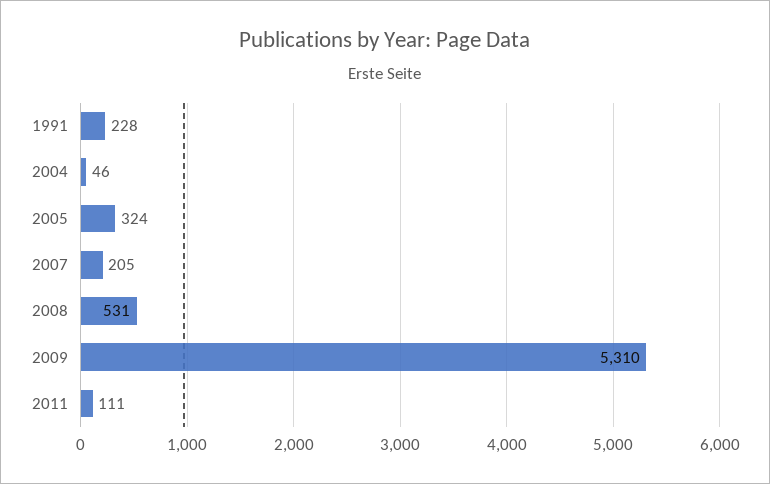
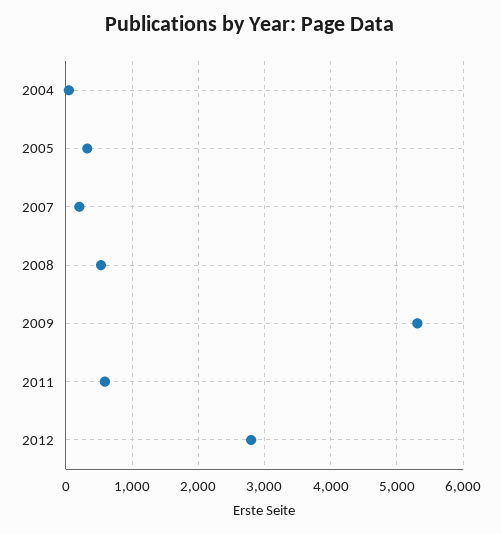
1991: 228 -> none
2011: 111 -> 600
2012: none -> 2800

